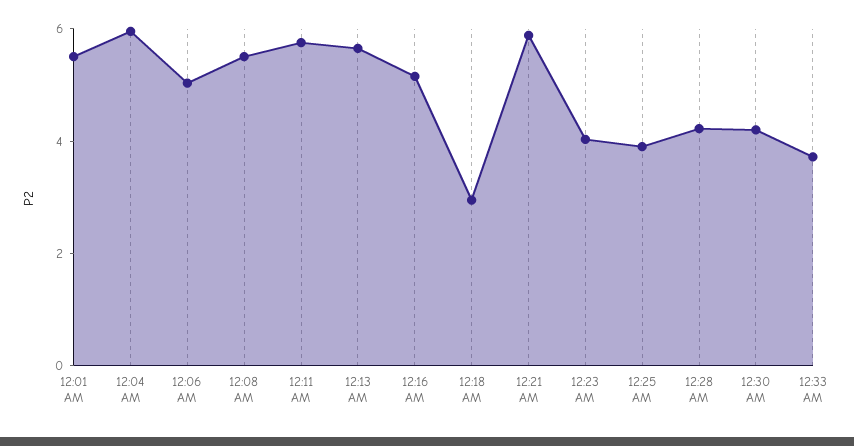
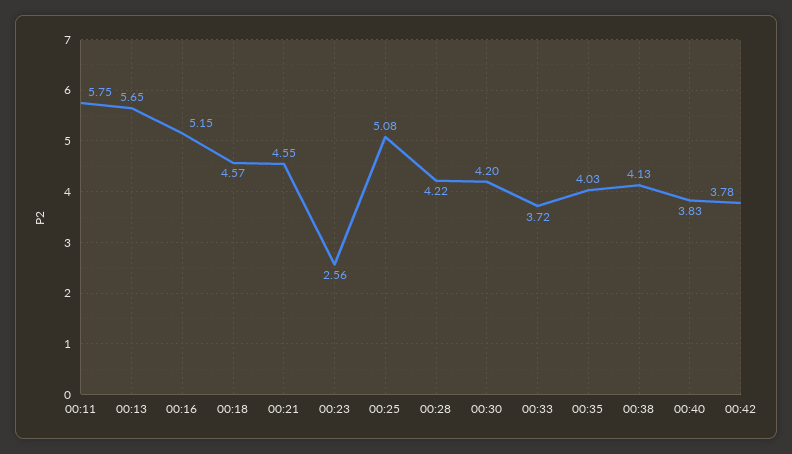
12:01 AM: 5.5 -> none
12:04 AM: 6 -> none
12:06 AM: 5 -> none
12:08 AM: 5.5 -> none
12:18 AM: 3 -> 4.57
12:21 AM: 6 -> 4.55
12:23 AM: 4 -> 2.56
12:25 AM: 4 -> 5.08
00:35: none -> 4.03
00:38: none -> 4.13
00:40: none -> 3.83
00:42: none -> 3.78

